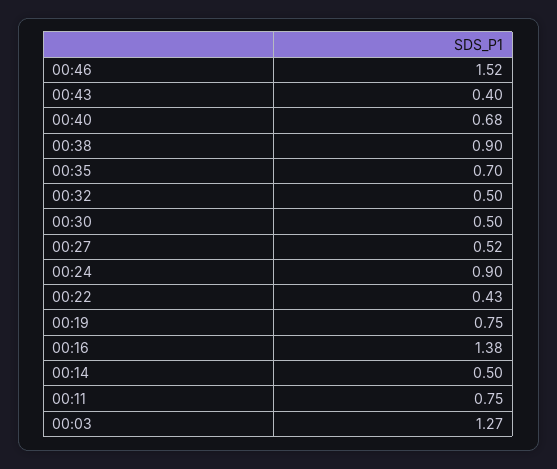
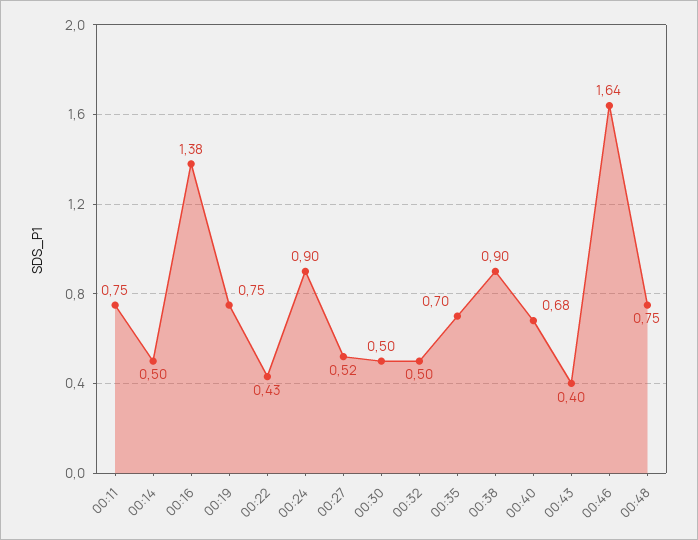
00:46: 1.52 -> 1.64
00:03: 1.27 -> none
00:48: none -> 0.75

